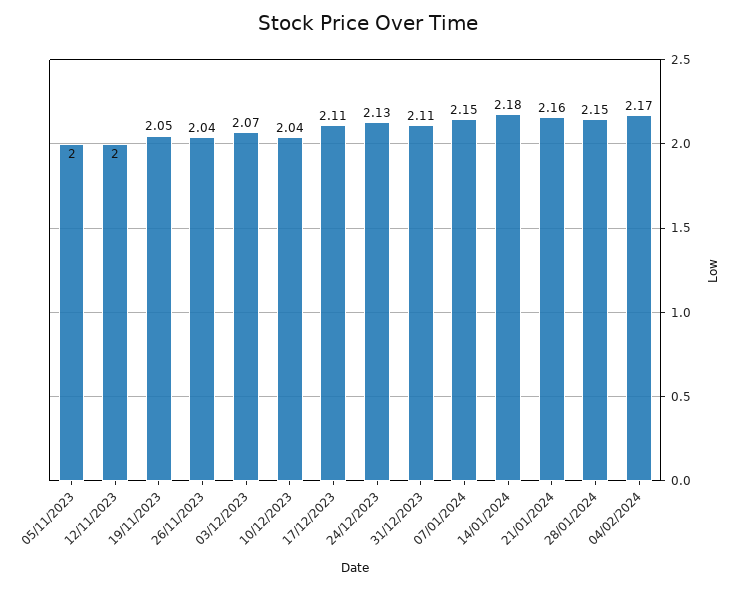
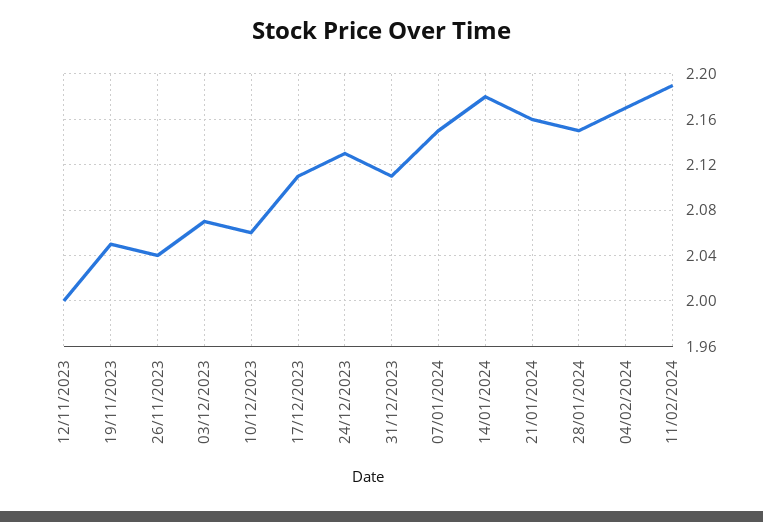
05/11/2023: 2 -> none
10/12/2023: 2.04 -> 2.06
11/02/2024: none -> 2.19

